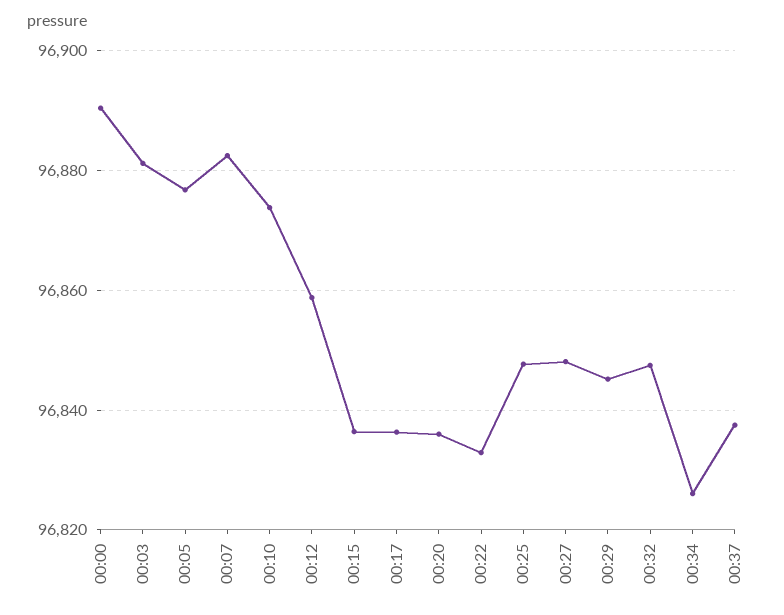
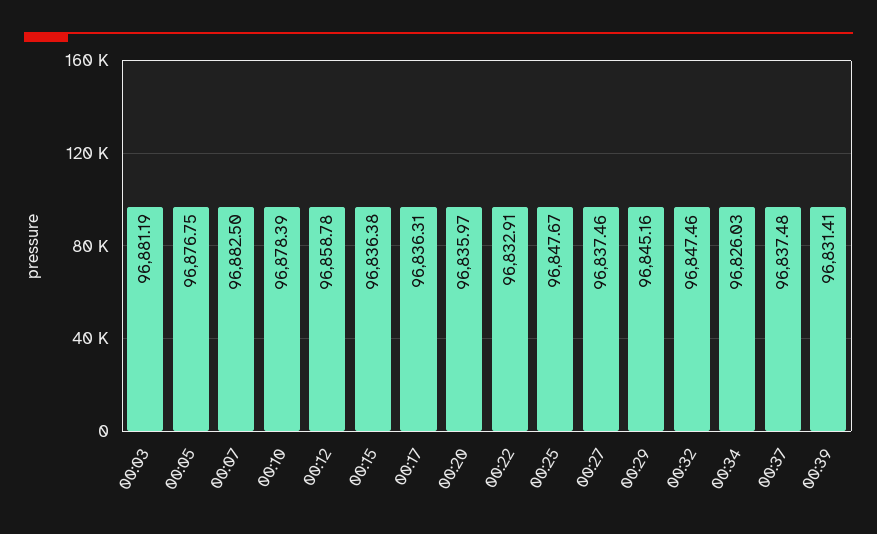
00:00: 96890 -> none
00:10: 96874 -> 96878.39
00:27: 96848 -> 96837.46
00:39: none -> 96831.41

